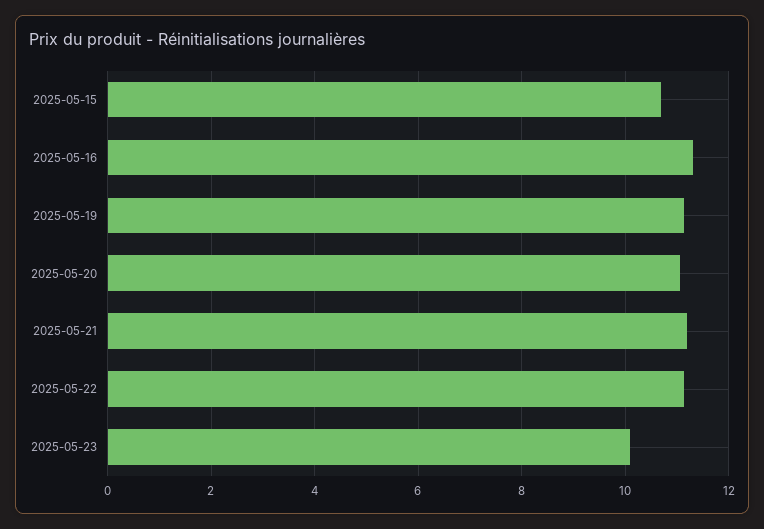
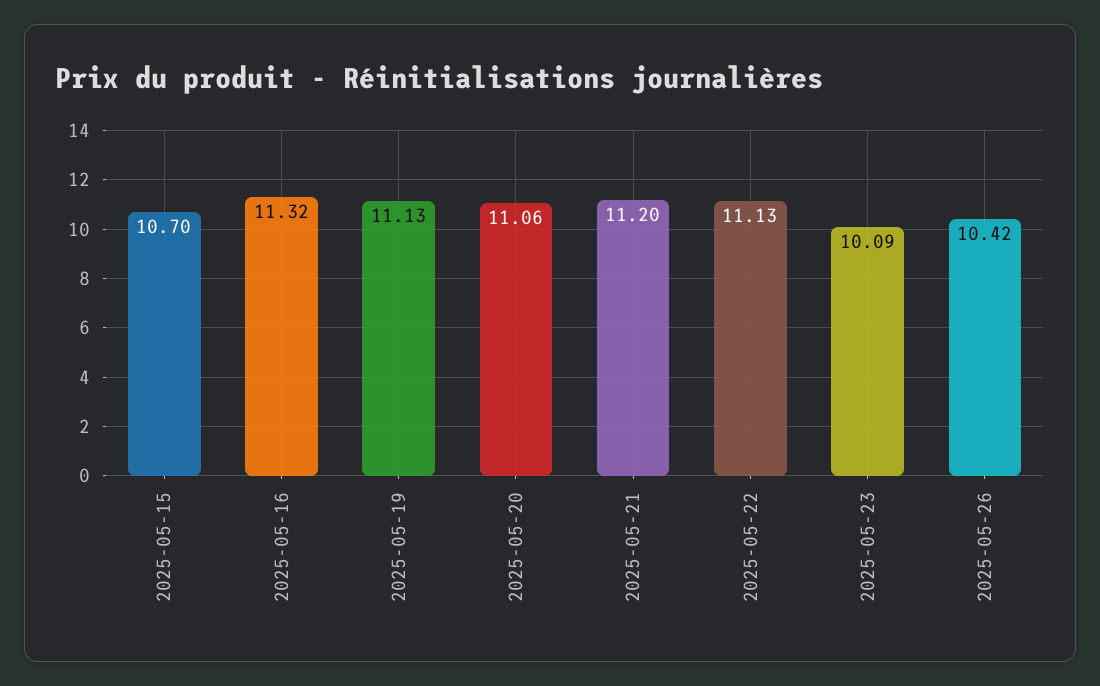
2025-05-26: none -> 10.42

